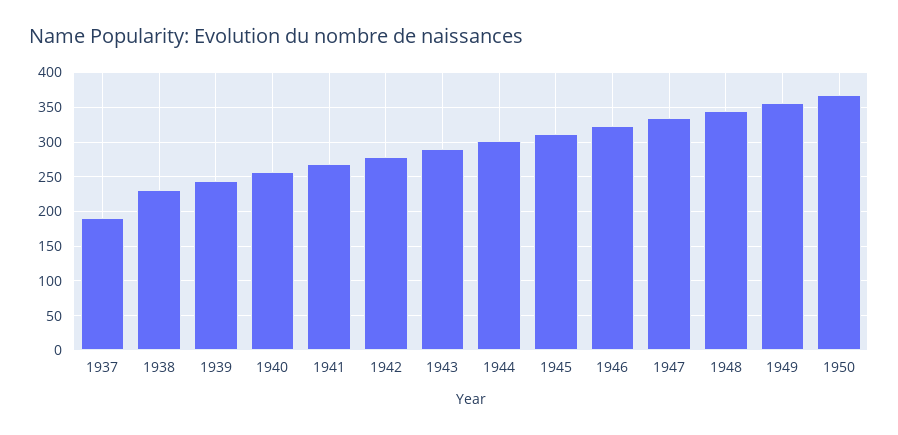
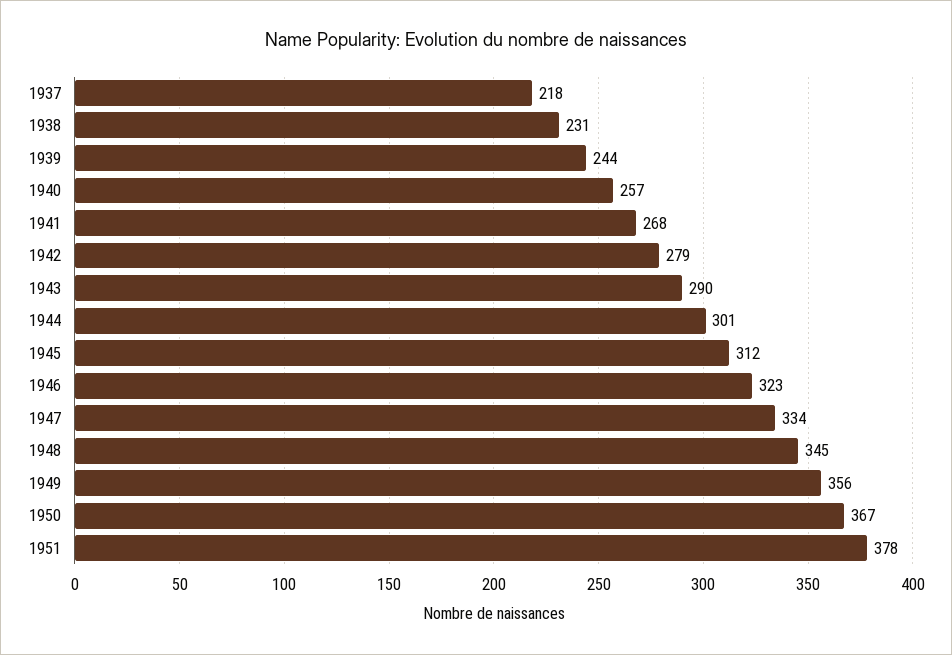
1937: 190 -> 218
1951: none -> 378

